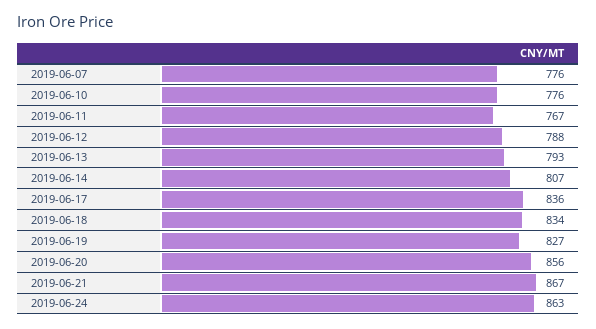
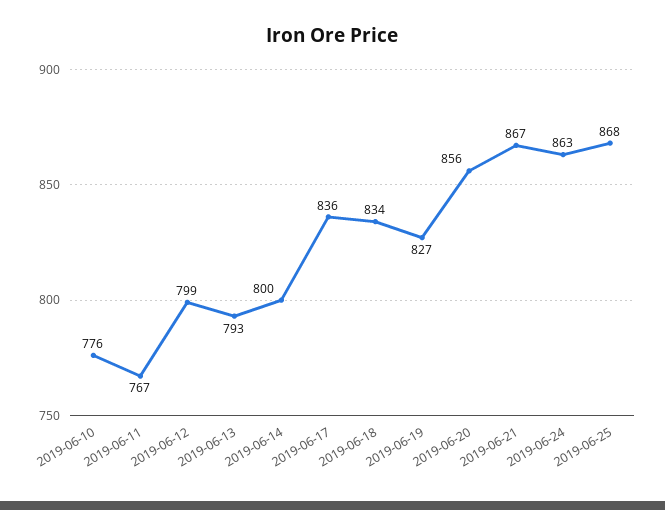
2019-06-07: 776 -> none
2019-06-12: 788 -> 799
2019-06-14: 807 -> 800
2019-06-25: none -> 868

